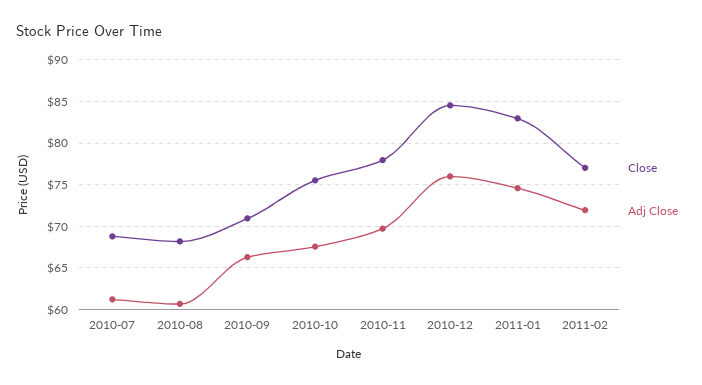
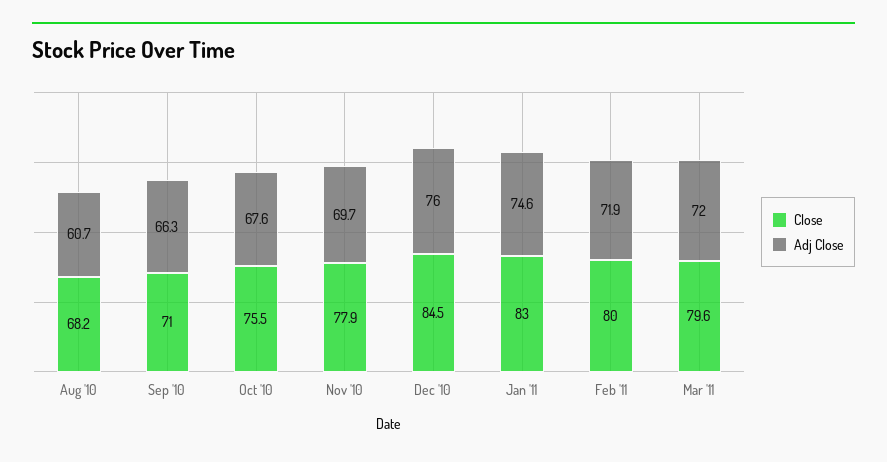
Close, 2010-07: 69 -> none
Adj Close, 2010-07: 61 -> none
Close, 2011-02: 77 -> 80
Close, Mar '11: none -> 79.6
Adj Close, Mar '11: none -> 72

